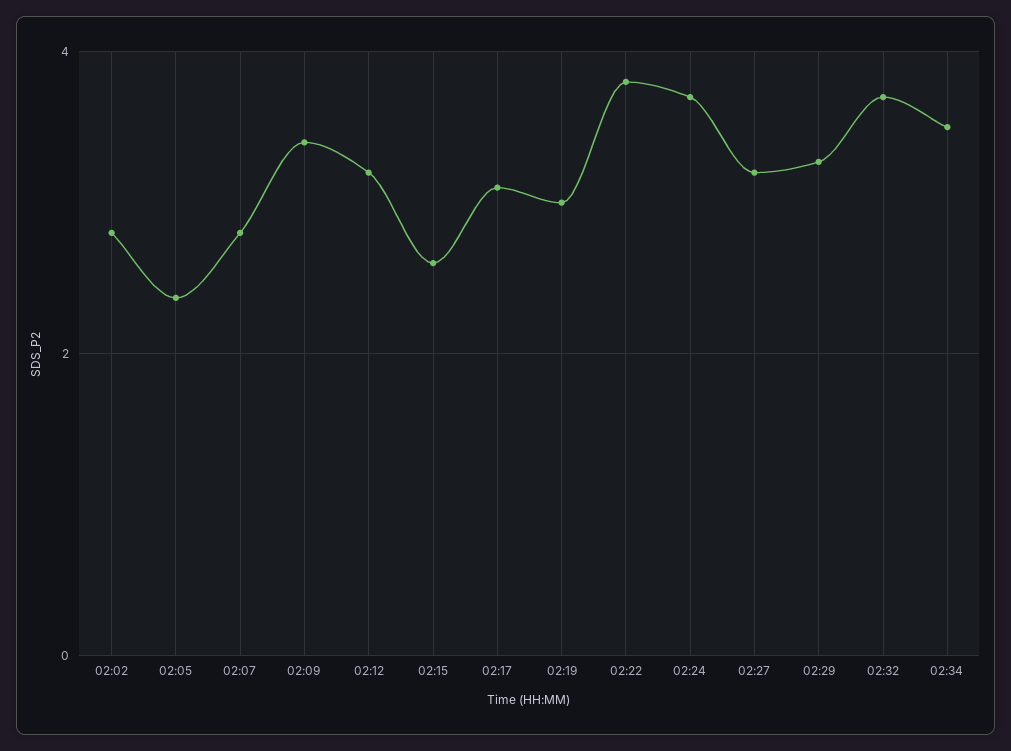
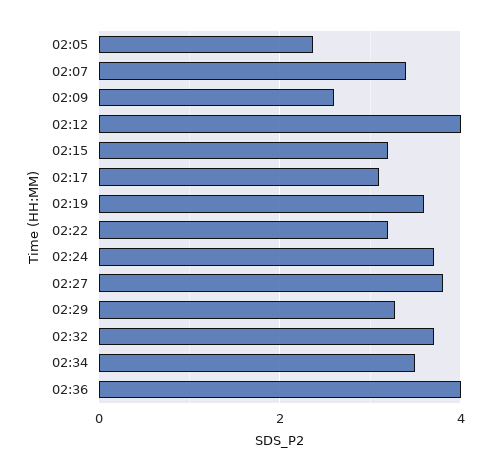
02:02: 2.8 -> none
02:07: 2.8 -> 3.4
02:09: 3.4 -> 2.6
02:12: 3.2 -> 4
02:15: 2.6 -> 3.2
02:19: 3 -> 3.6
02:22: 3.8 -> 3.2
02:27: 3.2 -> 3.8
02:36: none -> 4

